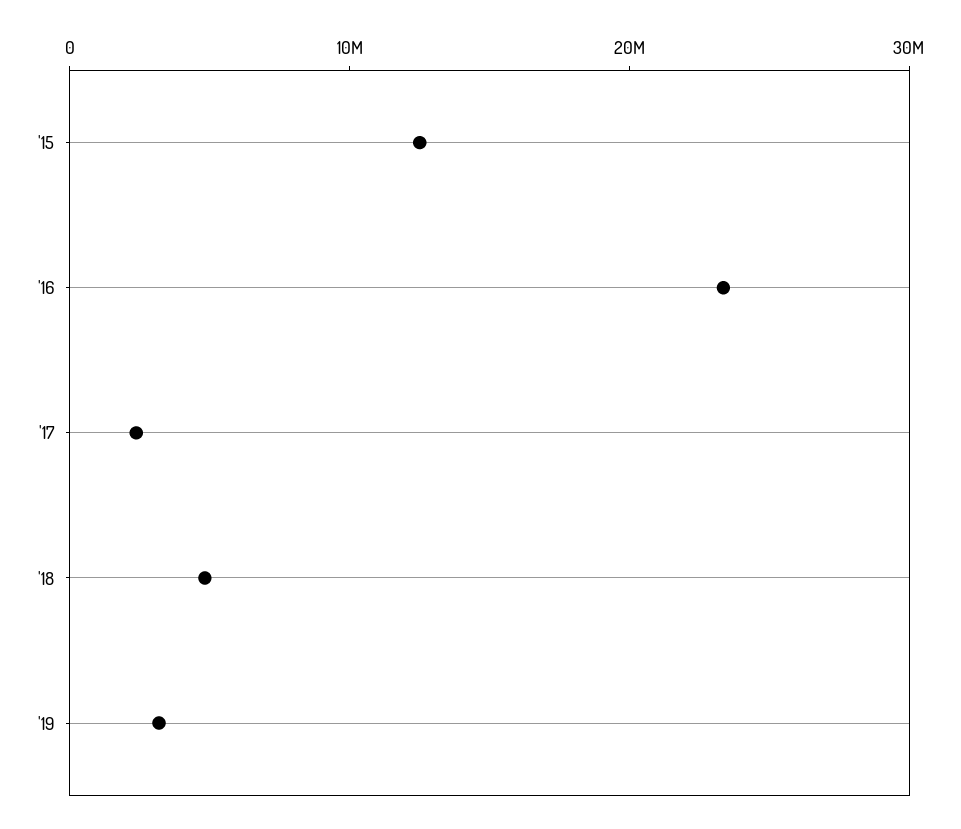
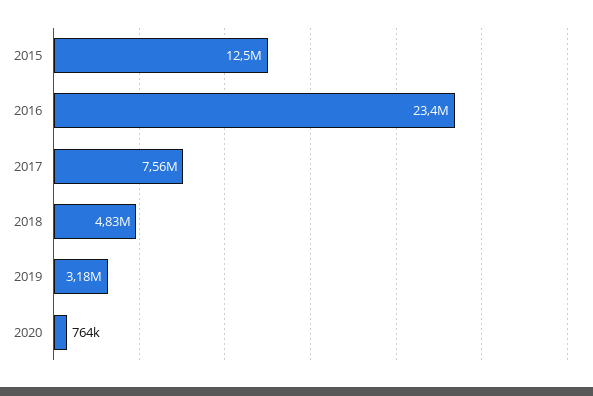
'17: 2000000 -> 7560000
2020: none -> 764000

